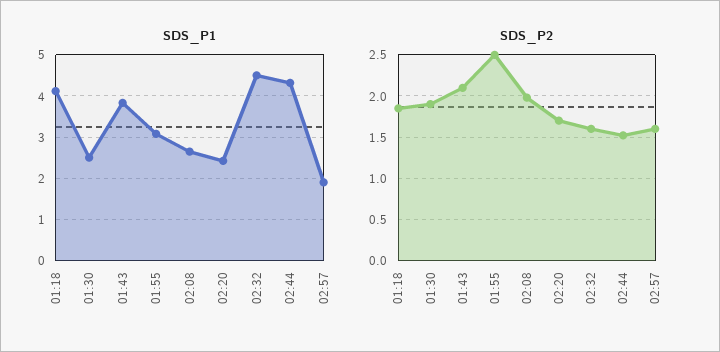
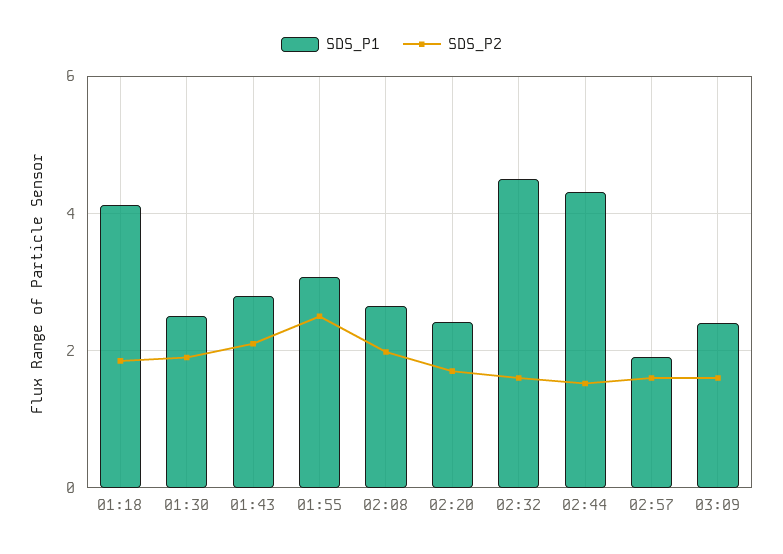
SDS_P1, 01:43: 3.8 -> 2.8
SDS_P1, 03:09: none -> 2.4
SDS_P2, 03:09: none -> 1.6

